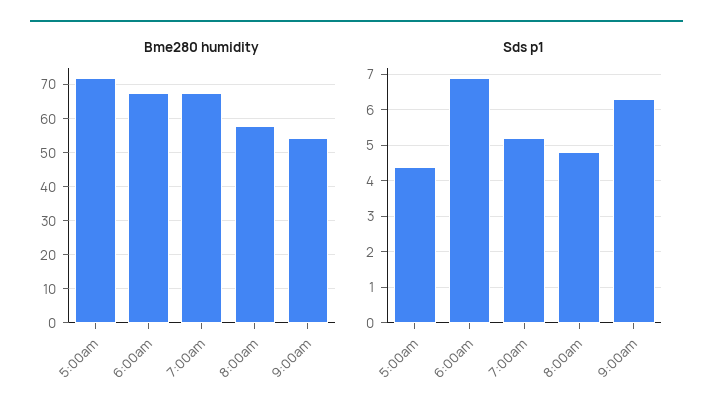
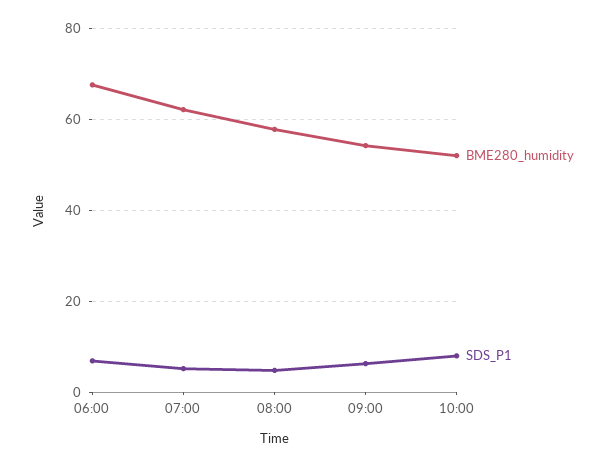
Bme280 humidity, 5:00am: 72 -> none
Bme280 humidity, 7:00am: 68 -> 62
Sds p1, 5:00am: 4.5 -> none
Bme280 humidity, 10:00: none -> 52
Sds p1, 10:00: none -> 8

